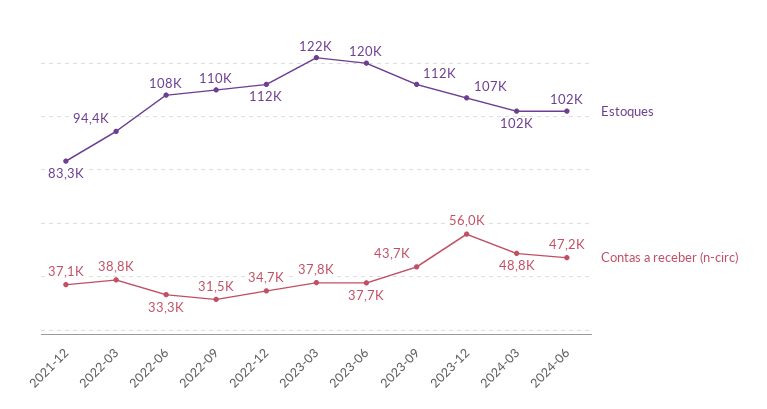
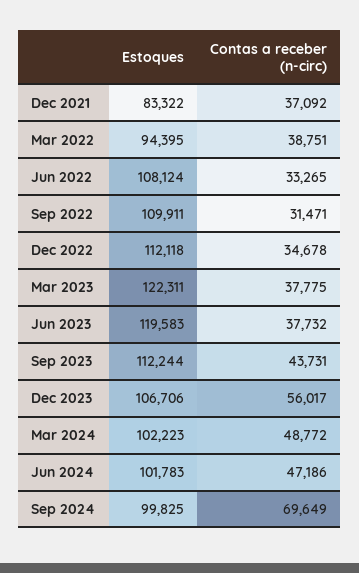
Estoques, Sep 2024: none -> 99825
Contas a receber (n-circ), Sep 2024: none -> 69649

